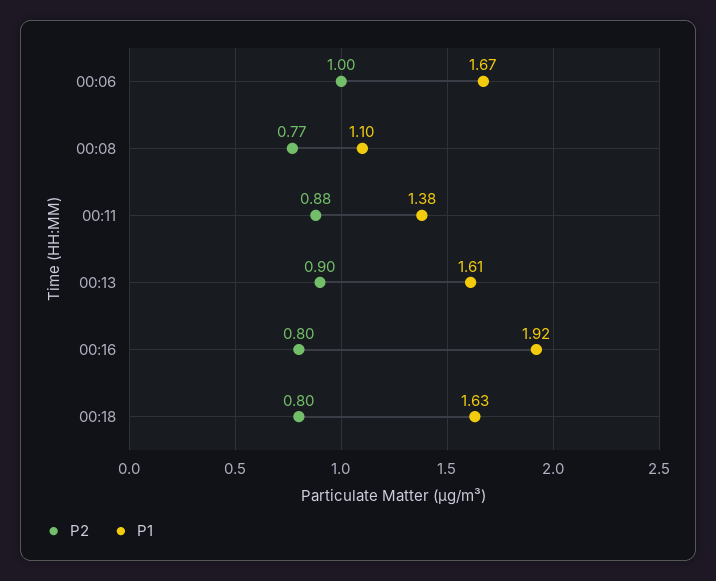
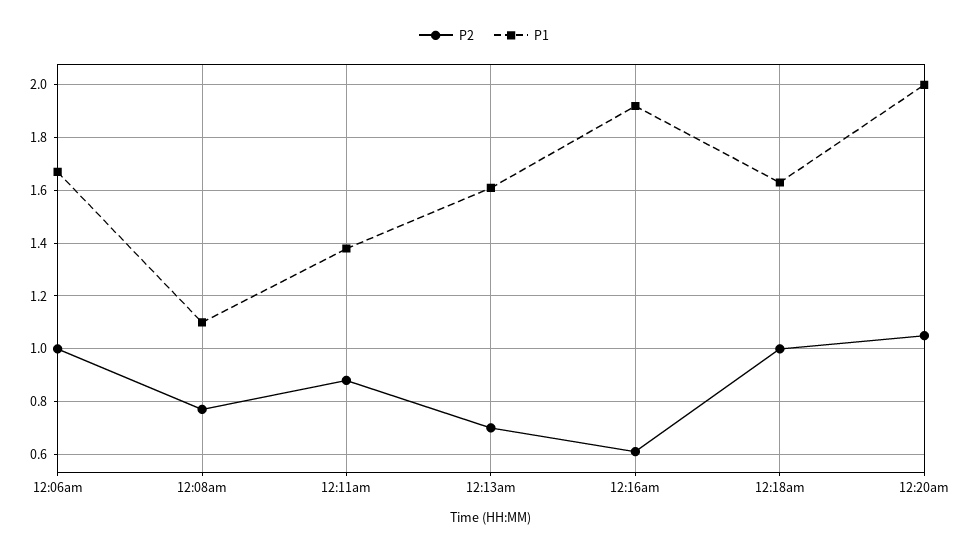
P2, 00:13: 0.9 -> 0.7
P2, 00:16: 0.8 -> 0.6
P2, 00:18: 0.8 -> 1
P2, 12:20am: none -> 1.05
P1, 12:20am: none -> 2

